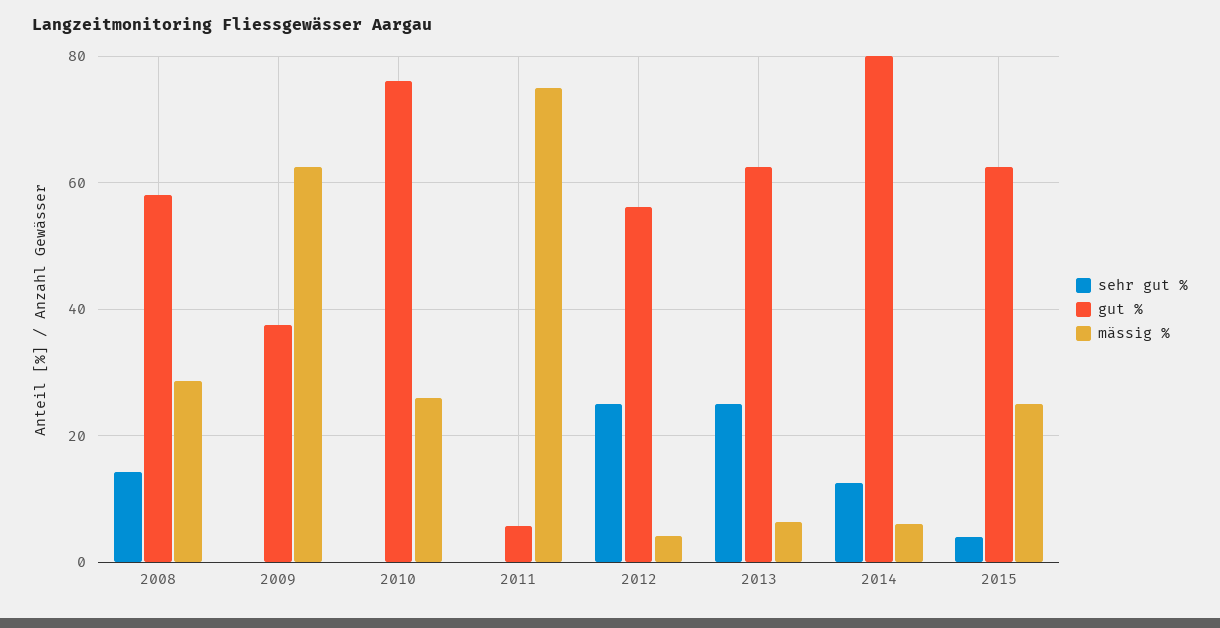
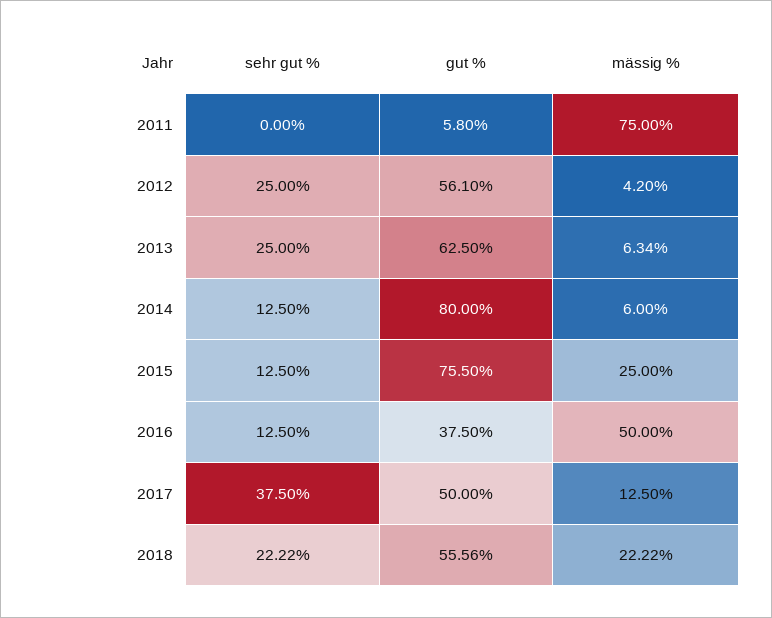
sehr gut %, 2008: 14 -> none
gut %, 2008: 58 -> none
mässig %, 2008: 28 -> none
sehr gut %, 2009: 0 -> none
gut %, 2009: 38 -> none
mässig %, 2009: 62 -> none
sehr gut %, 2010: 0 -> none
gut %, 2010: 76 -> none
mässig %, 2010: 26 -> none
sehr gut %, 2015: 4 -> 12.5
gut %, 2015: 62 -> 75.5
sehr gut %, 2016: none -> 12.5
gut %, 2016: none -> 37.5
mässig %, 2016: none -> 50
sehr gut %, 2017: none -> 37.5
gut %, 2017: none -> 50
mässig %, 2017: none -> 12.5
sehr gut %, 2018: none -> 22.22
gut %, 2018: none -> 55.56
mässig %, 2018: none -> 22.22

